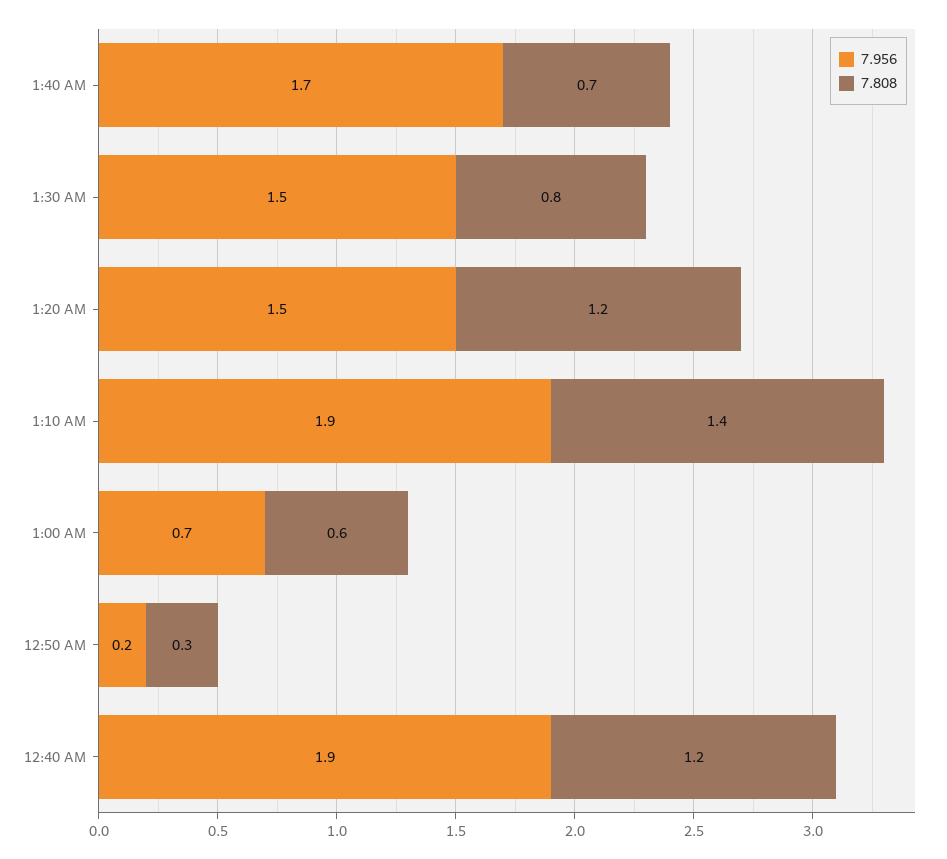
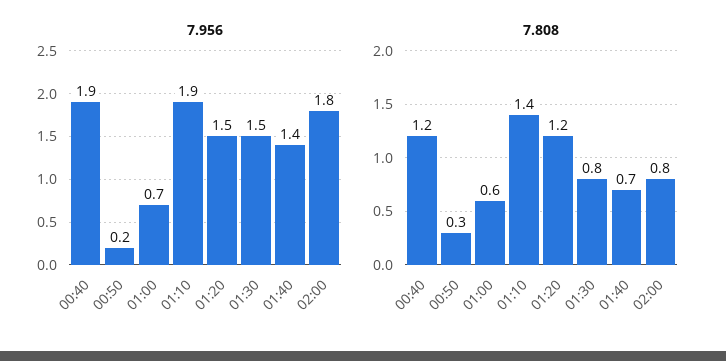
7.956, 1:40 AM: 1.7 -> 1.4
7.956, 02:00: none -> 1.8
7.808, 02:00: none -> 0.8

